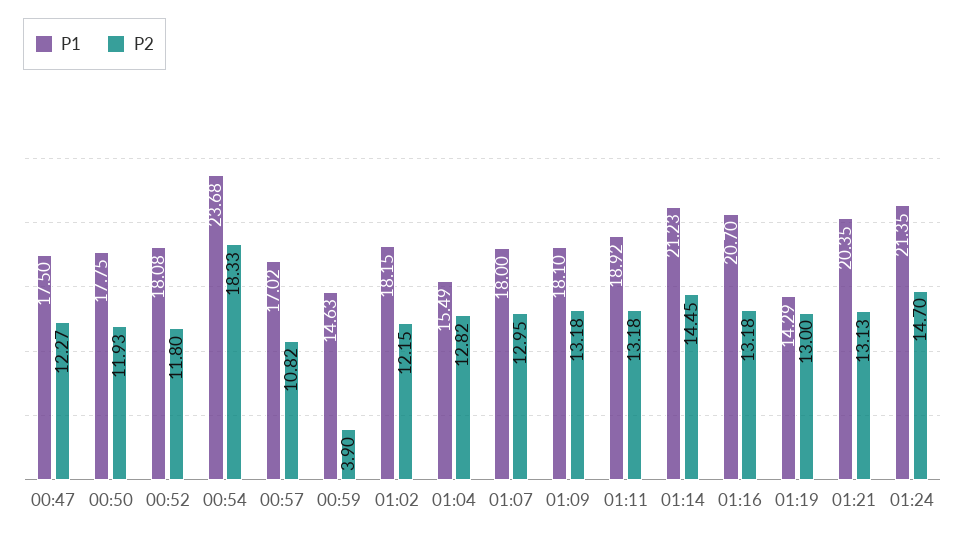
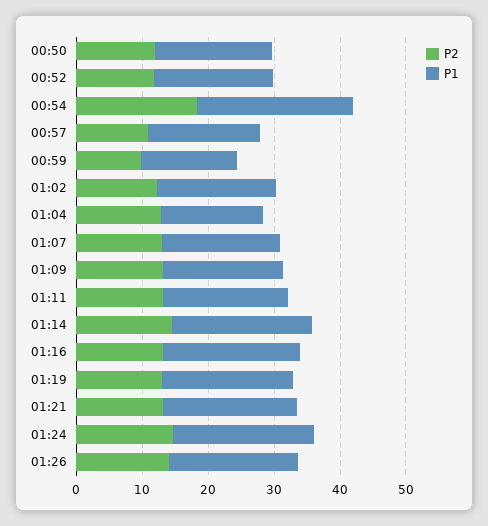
P1, 00:47: 17.5 -> none
P2, 00:47: 12.27 -> none
P2, 00:59: 3.9 -> 10
P1, 01:19: 14.29 -> 20
P2, 01:26: none -> 14
P1, 01:26: none -> 20

